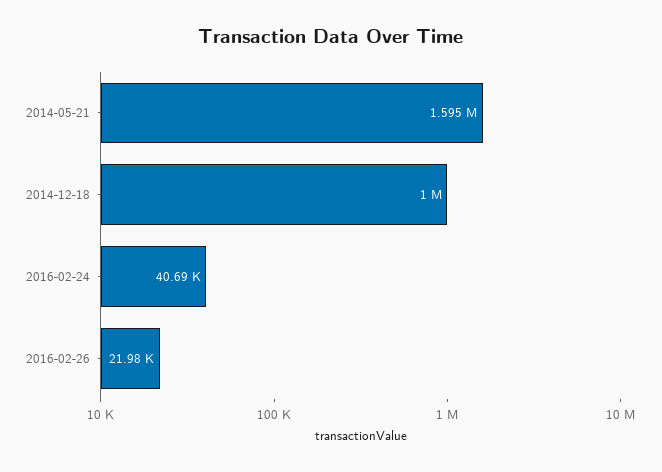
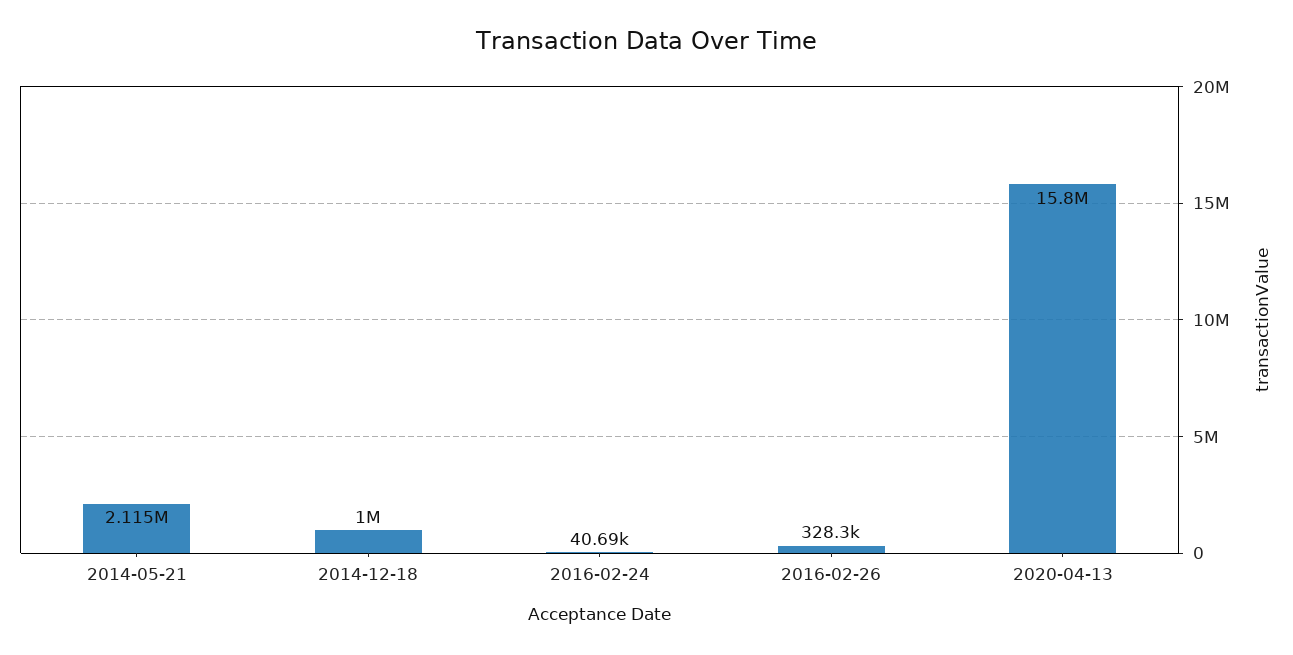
2014-05-21: 1595000 -> 2115000
2016-02-26: 21980 -> 328300
2020-04-13: none -> 15800000

